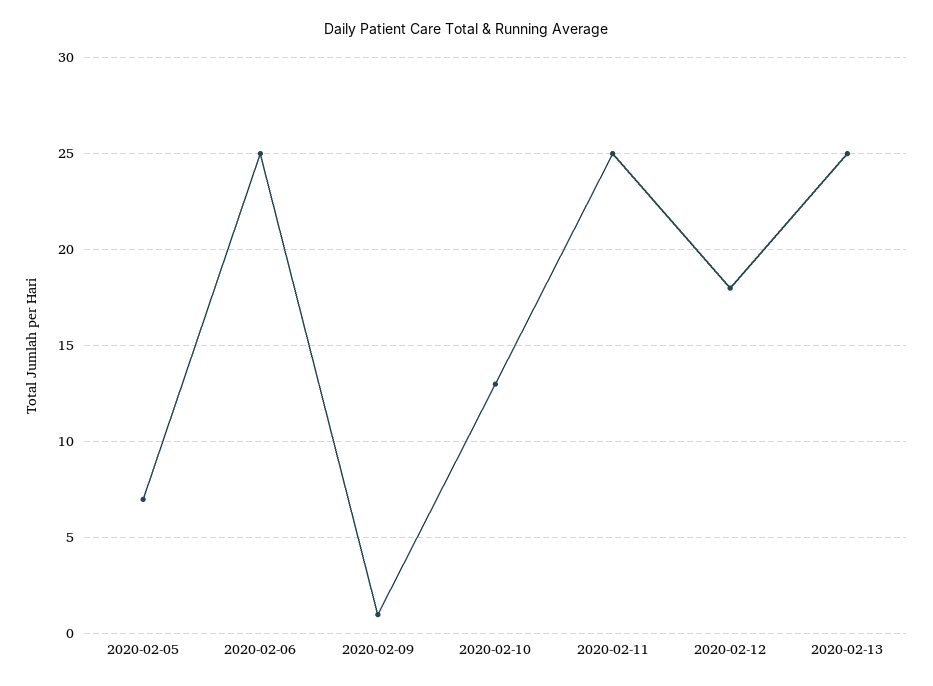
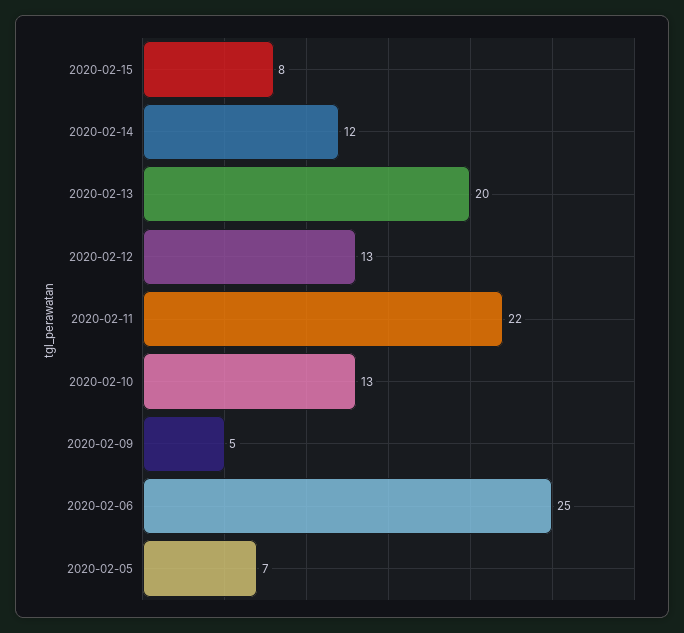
2020-02-09: 1 -> 5
2020-02-11: 25 -> 22
2020-02-12: 18 -> 13
2020-02-13: 25 -> 20
2020-02-15: none -> 8
2020-02-14: none -> 12

